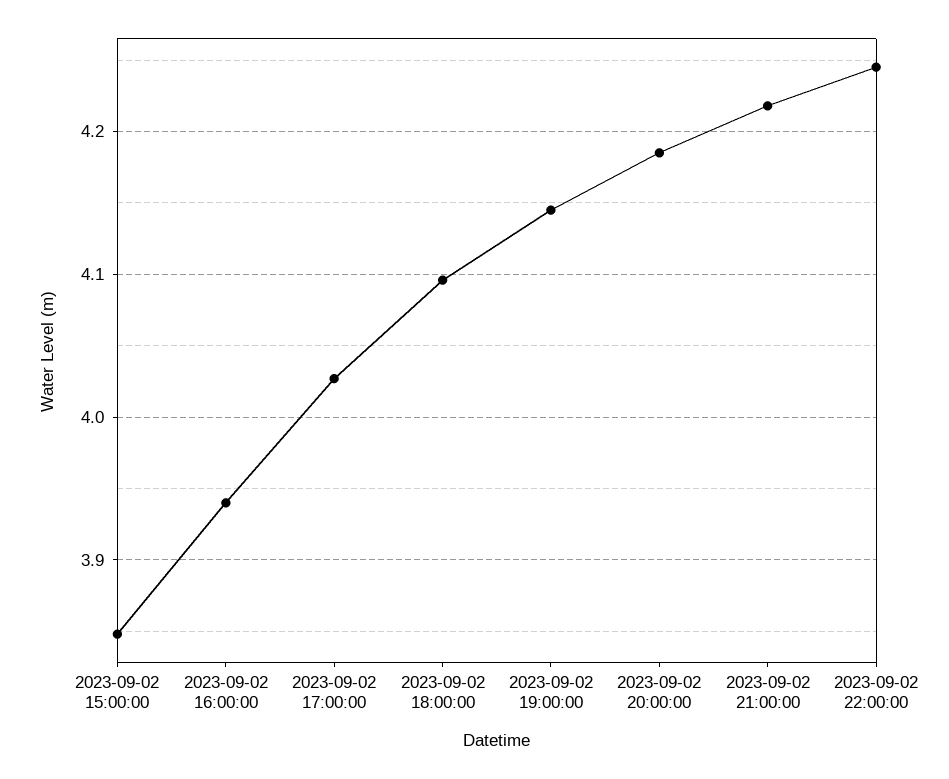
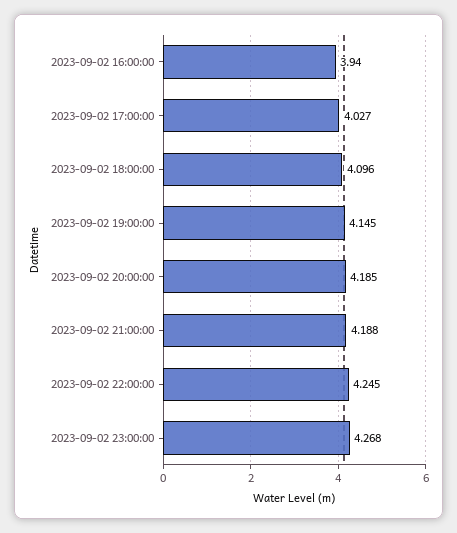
2023-09-02 15:00:00: 3.85 -> none
2023-09-02 21:00:00: 4.22 -> 4.188
2023-09-02 23:00:00: none -> 4.268

